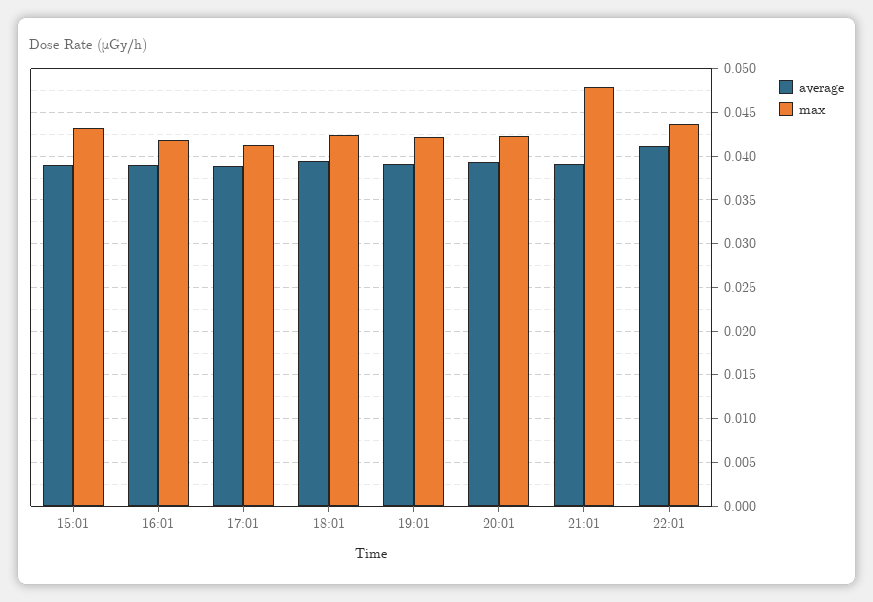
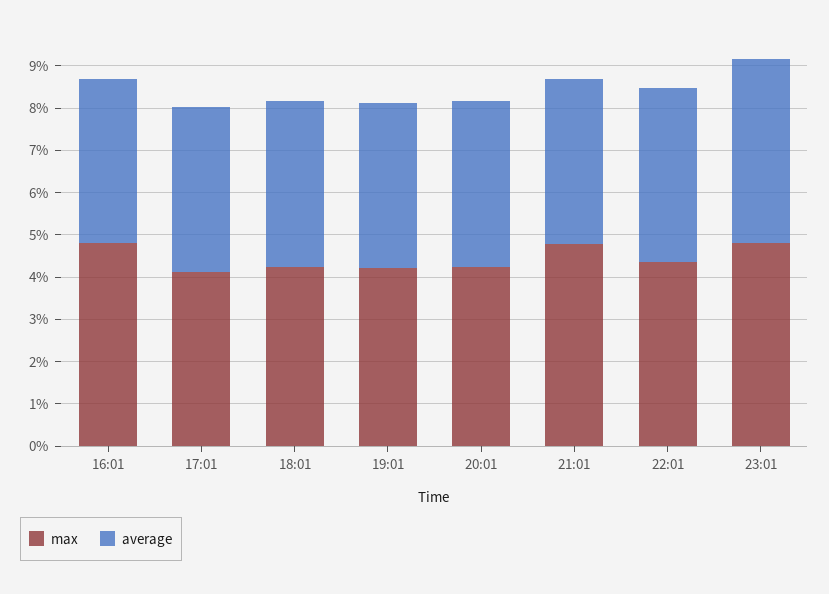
average, 15:01: 0.039 -> none
max, 15:01: 0.043 -> none
max, 16:01: 0.042 -> 0.048
max, 23:01: none -> 0.048
average, 23:01: none -> 0.044

